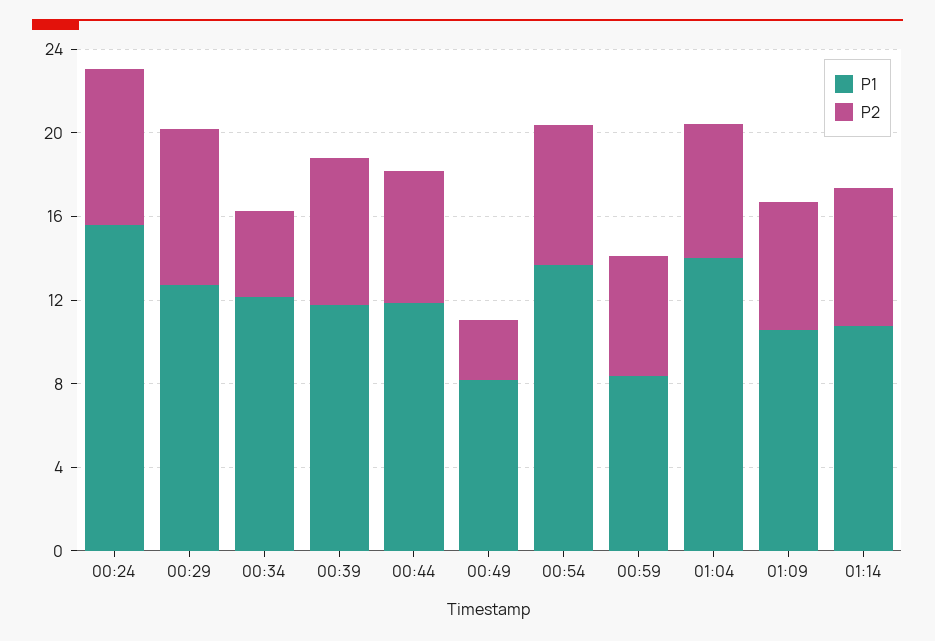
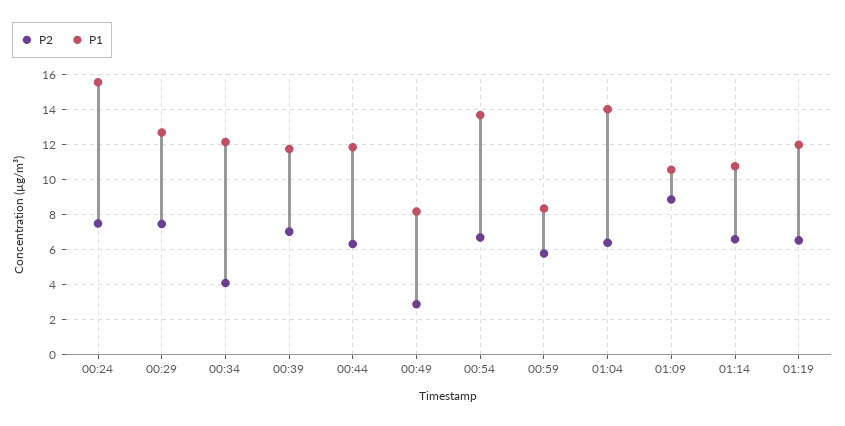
P2, 01:09: 6 -> 9
P2, 01:19: none -> 6.5
P1, 01:19: none -> 12

